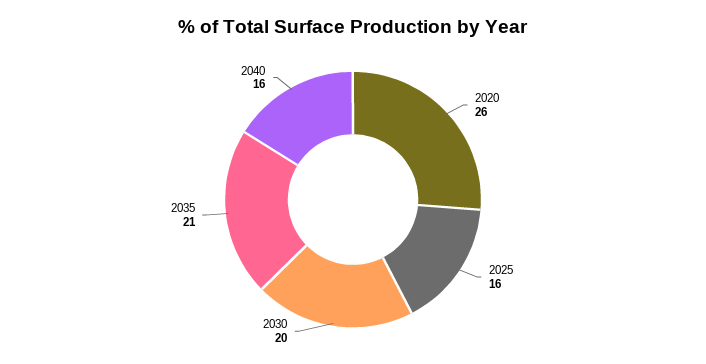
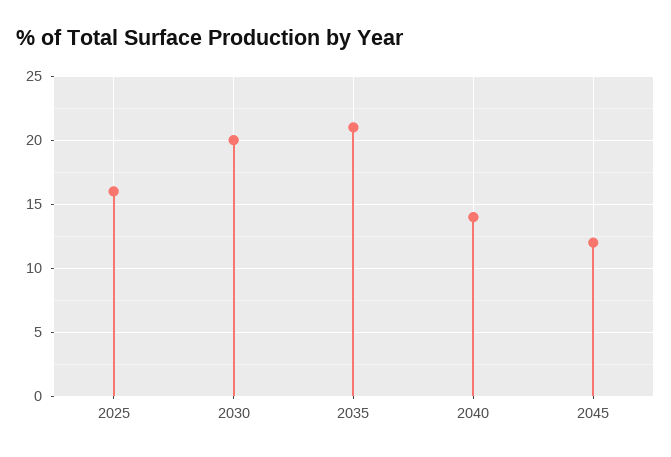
2020: 26 -> none
2040: 16 -> 14
2045: none -> 12

